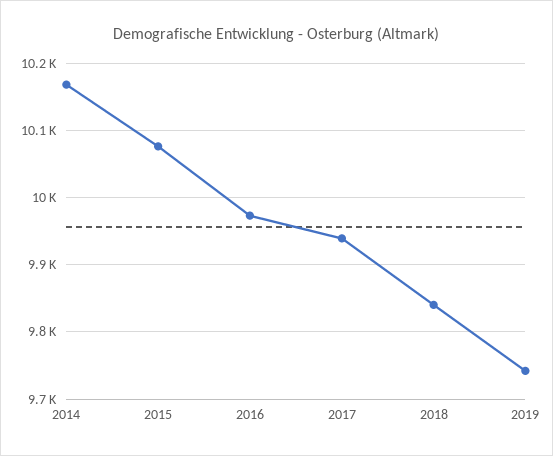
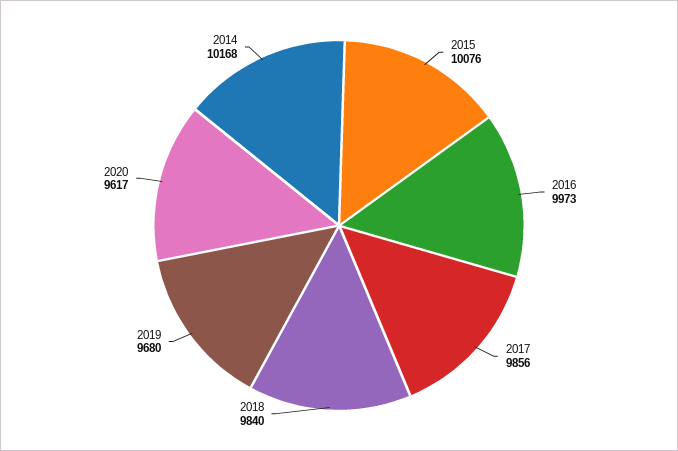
2017: 9940 -> 9856
2019: 9740 -> 9680
2020: none -> 9617

